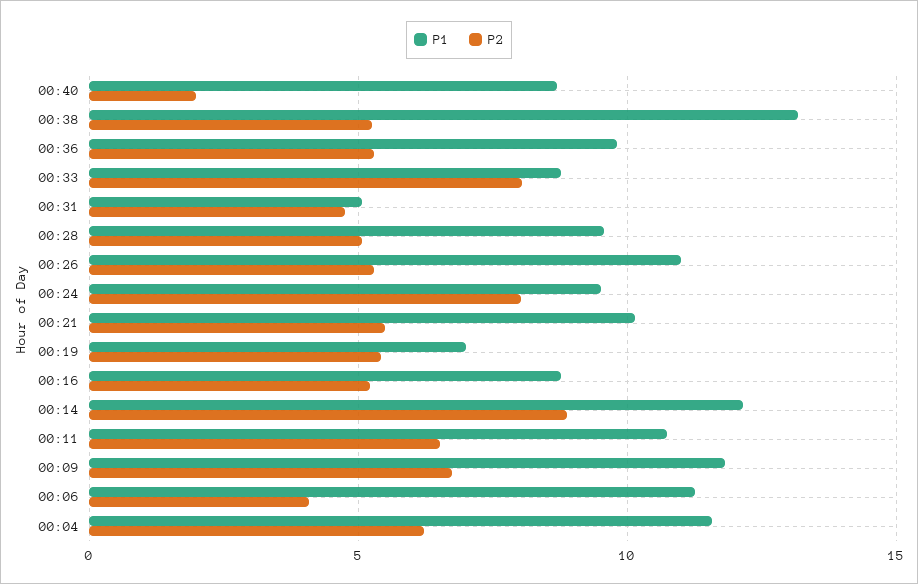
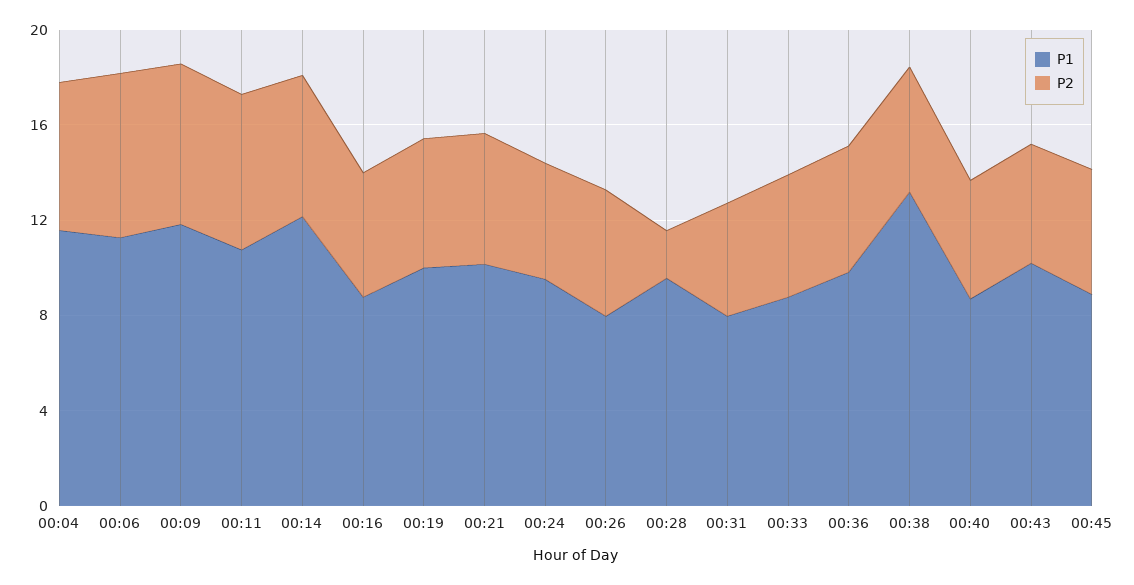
P2, 00:40: 2 -> 5
P2, 00:33: 8 -> 5
P1, 00:31: 5 -> 8
P2, 00:28: 5 -> 2
P1, 00:26: 11 -> 8
P2, 00:24: 8 -> 5
P1, 00:19: 7 -> 10
P2, 00:14: 9 -> 6
P2, 00:06: 4 -> 7
P1, 00:43: none -> 10
P2, 00:43: none -> 5
P1, 00:45: none -> 9
P2, 00:45: none -> 5

